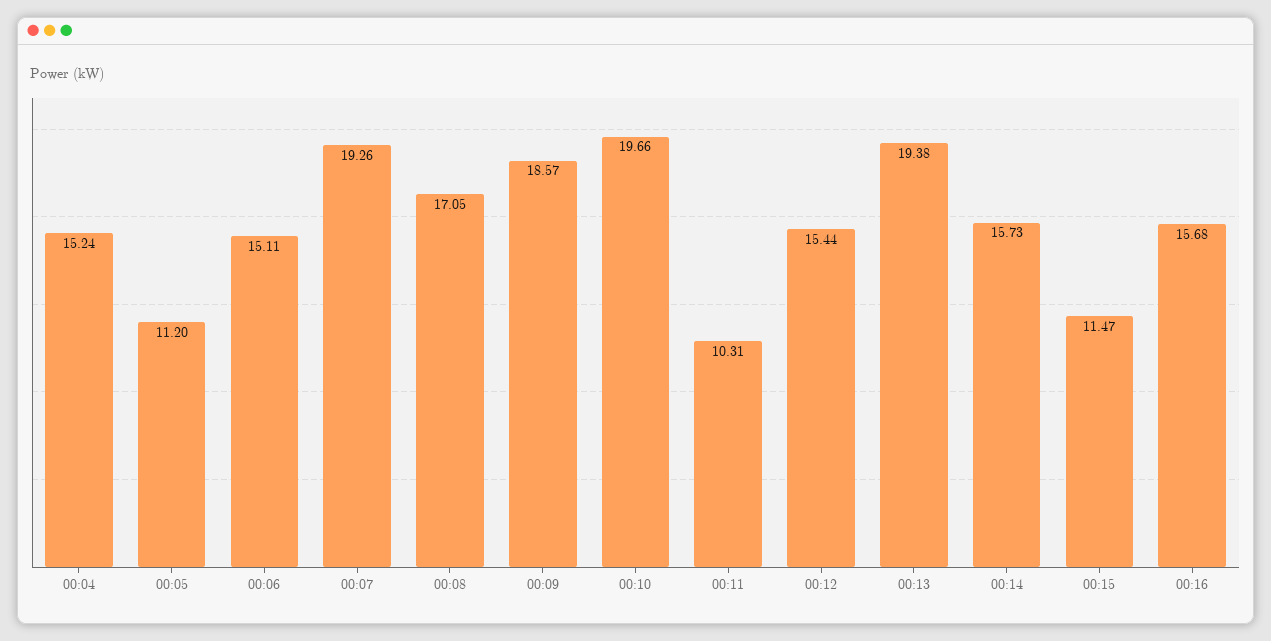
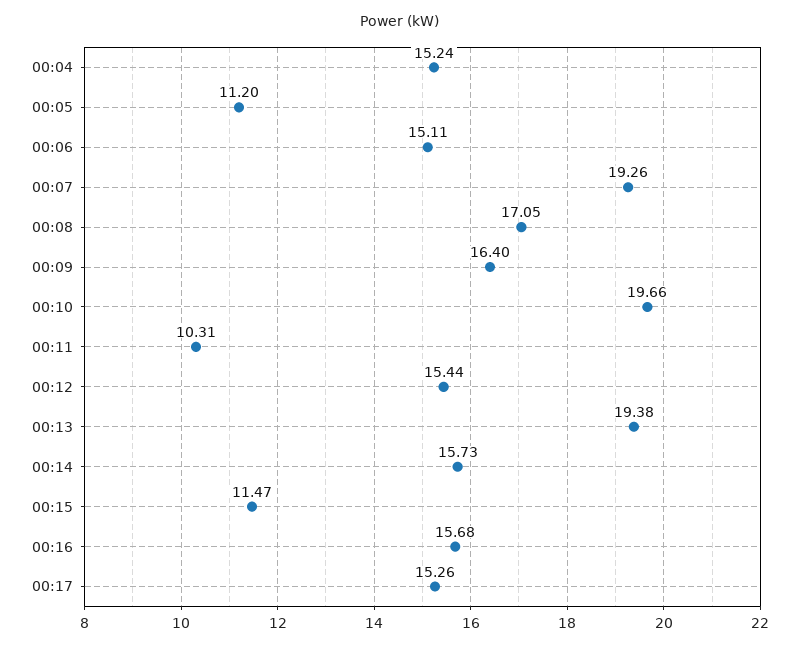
00:09: 18.57 -> 16.4
00:17: none -> 15.26

